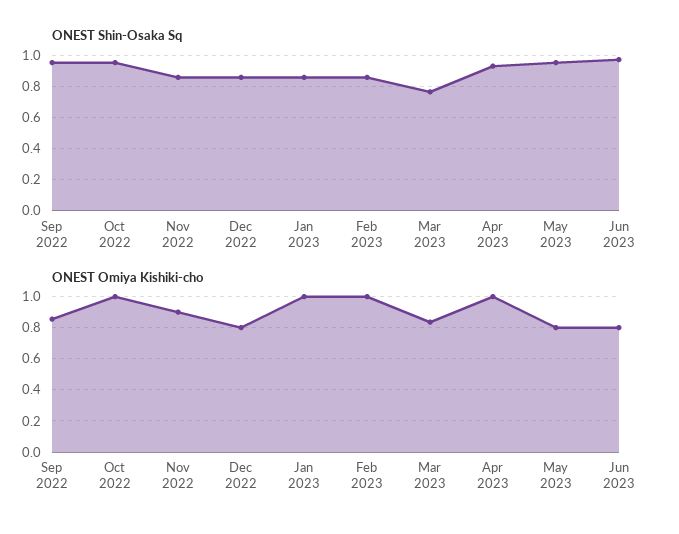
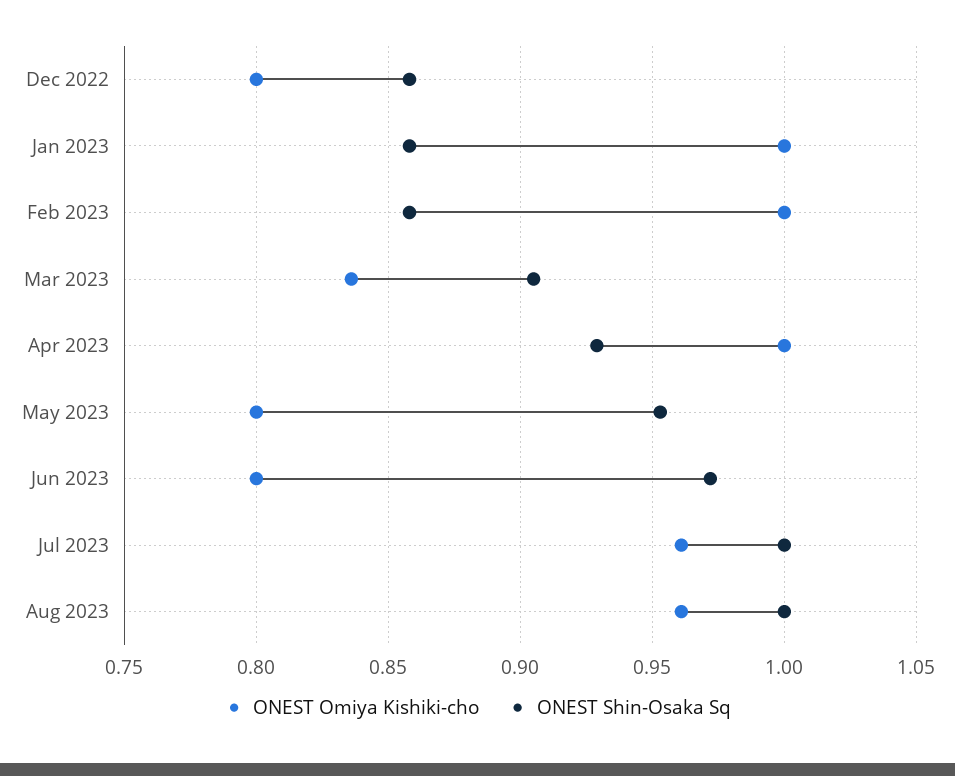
ONEST Shin-Osaka Sq, Sep 2022: 0.95 -> none
ONEST Shin-Osaka Sq, Oct 2022: 0.95 -> none
ONEST Shin-Osaka Sq, Nov 2022: 0.85 -> none
ONEST Shin-Osaka Sq, Mar 2023: 0.75 -> 0.905
ONEST Omiya Kishiki-cho, Sep 2022: 0.85 -> none
ONEST Omiya Kishiki-cho, Oct 2022: 1 -> none
ONEST Omiya Kishiki-cho, Nov 2022: 0.9 -> none
ONEST Omiya Kishiki-cho, Jul 2023: none -> 0.96
ONEST Shin-Osaka Sq, Jul 2023: none -> 1
ONEST Omiya Kishiki-cho, Aug 2023: none -> 0.96
ONEST Shin-Osaka Sq, Aug 2023: none -> 1

